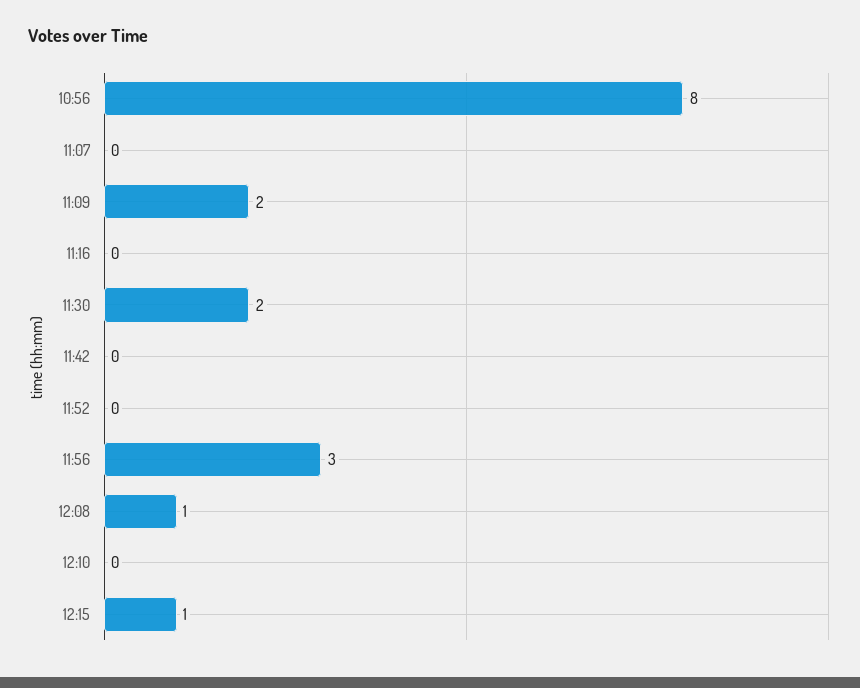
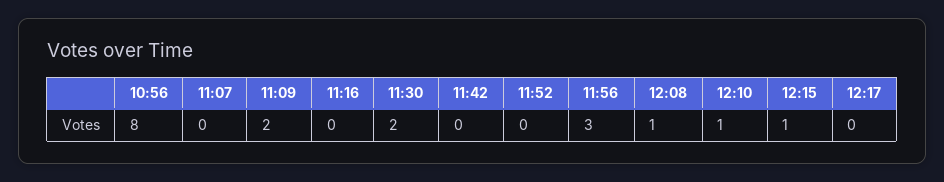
12:10: 0 -> 1
12:17: none -> 0

